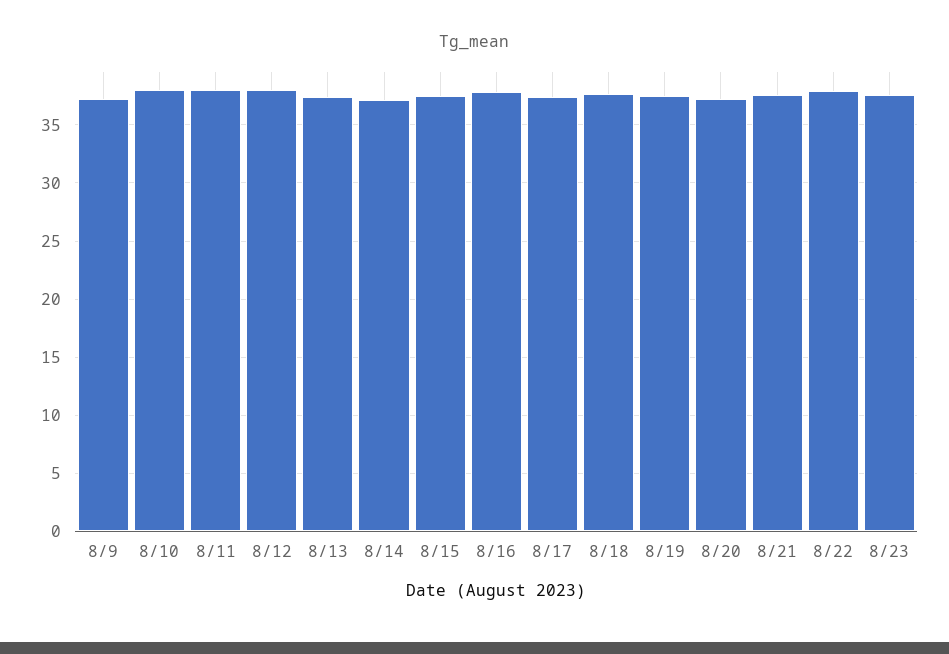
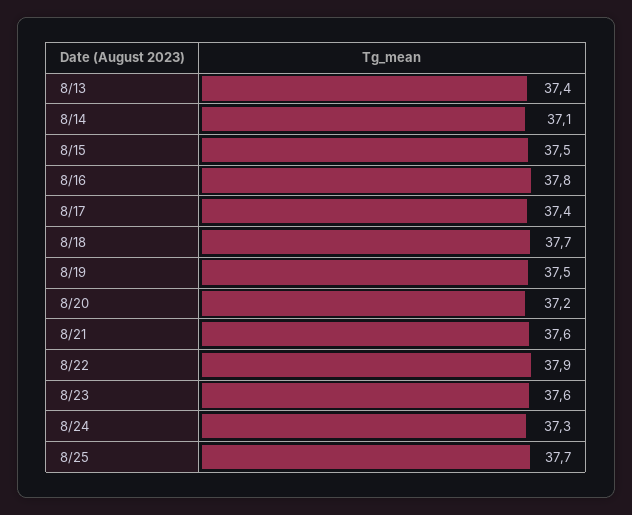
8/9: 37 -> none
8/10: 38 -> none
8/11: 38 -> none
8/12: 38 -> none
8/24: none -> 37.3
8/25: none -> 37.7

